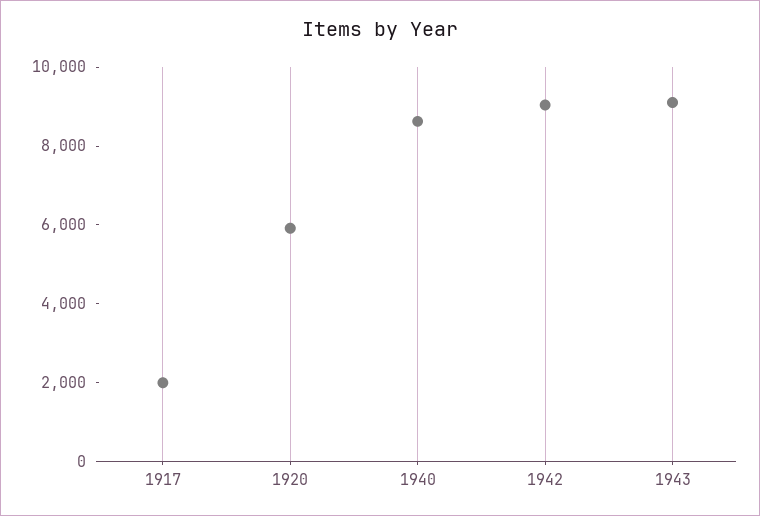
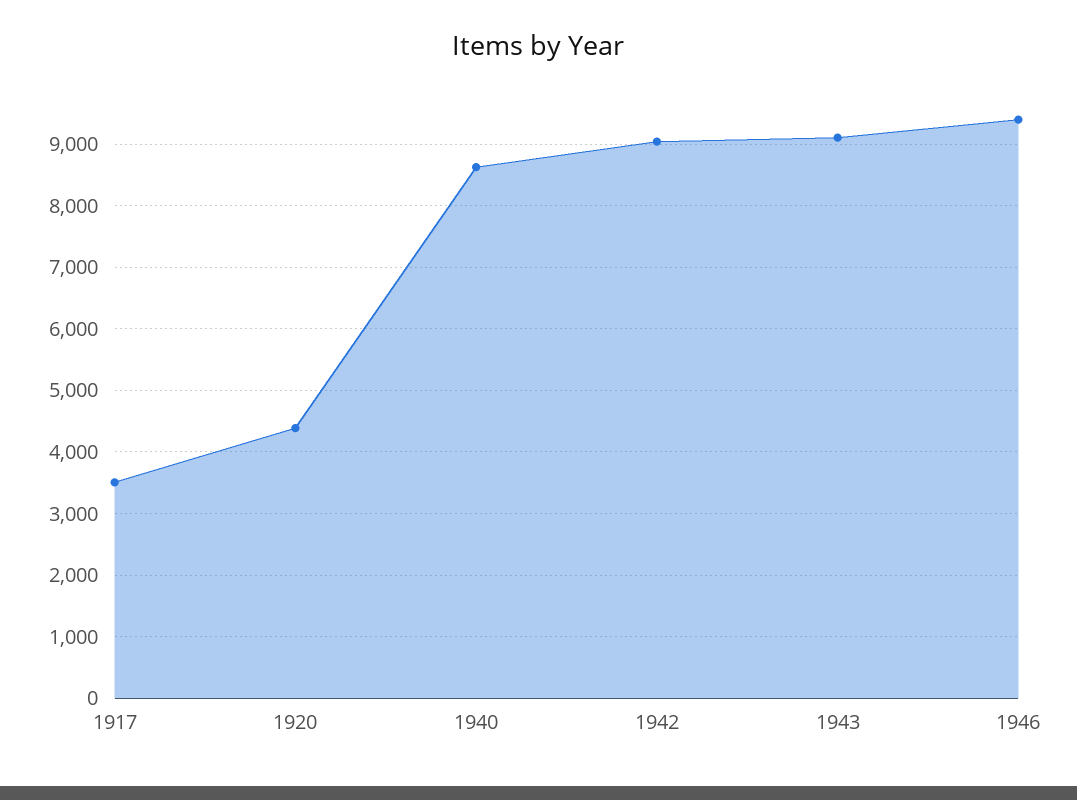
1917: 2000 -> 3500
1920: 6000 -> 4400
1946: none -> 9400

